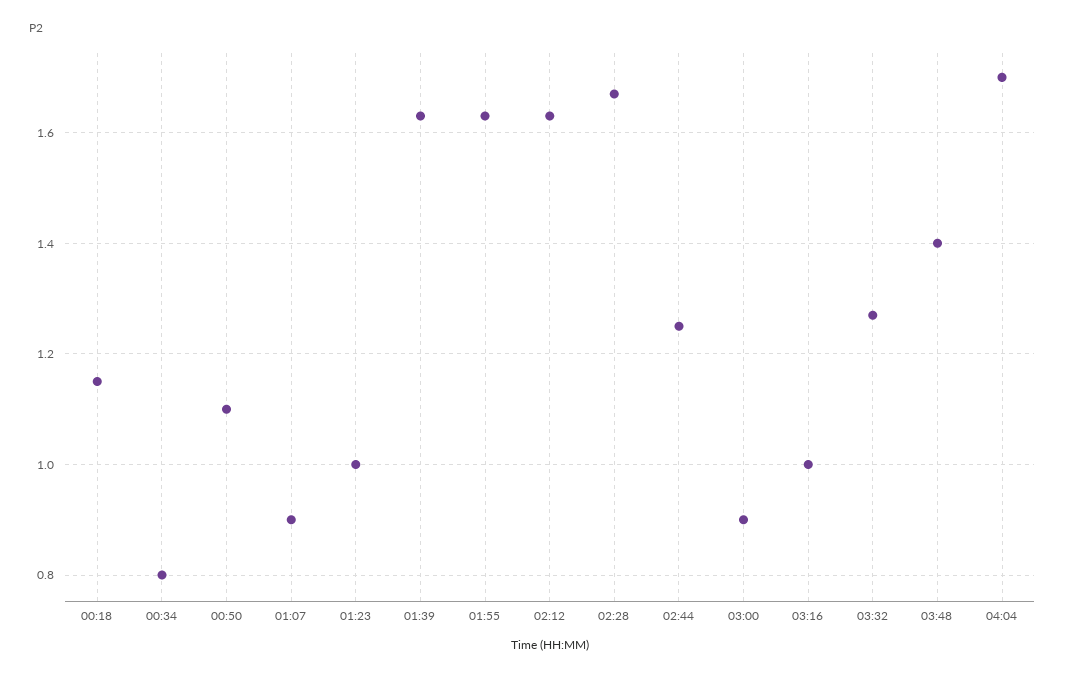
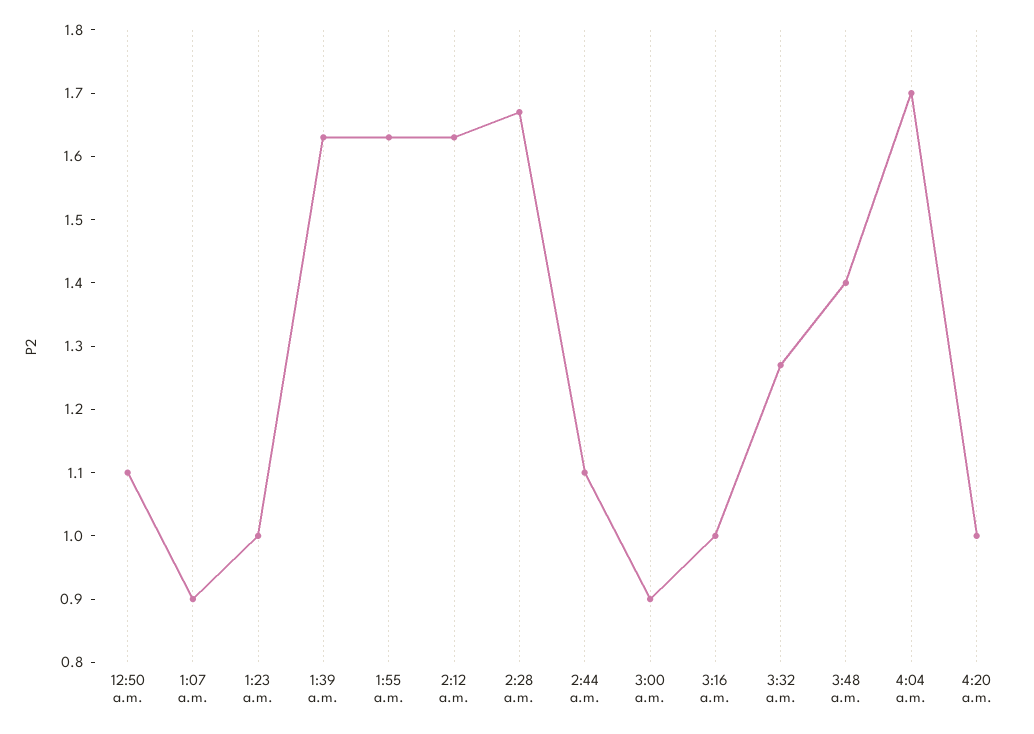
00:18: 1.15 -> none
00:34: 0.8 -> none
02:44: 1.25 -> 1.1
4:20 a.m.: none -> 1

